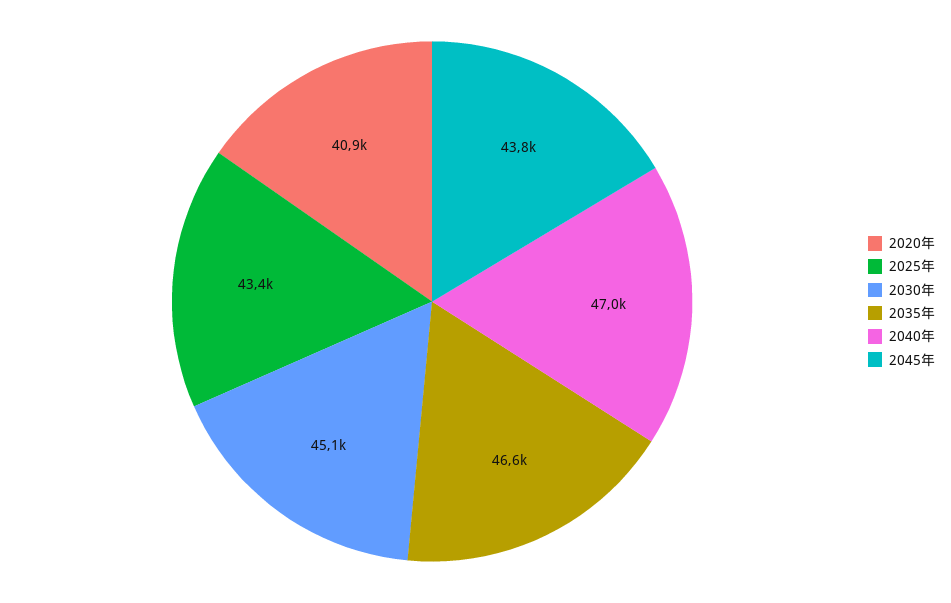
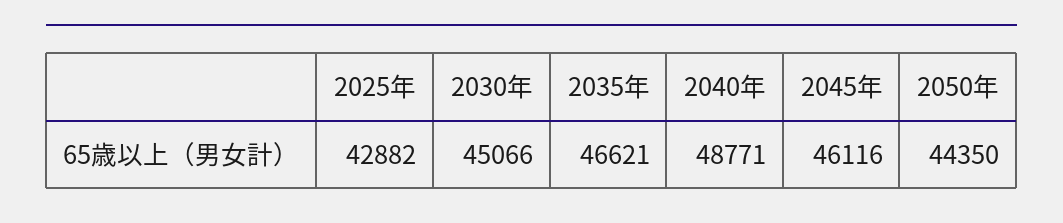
2020年: 40900 -> none
2025年: 43400 -> 42882
2040年: 47000 -> 48771
2045年: 43800 -> 46116
2050年: none -> 44350

